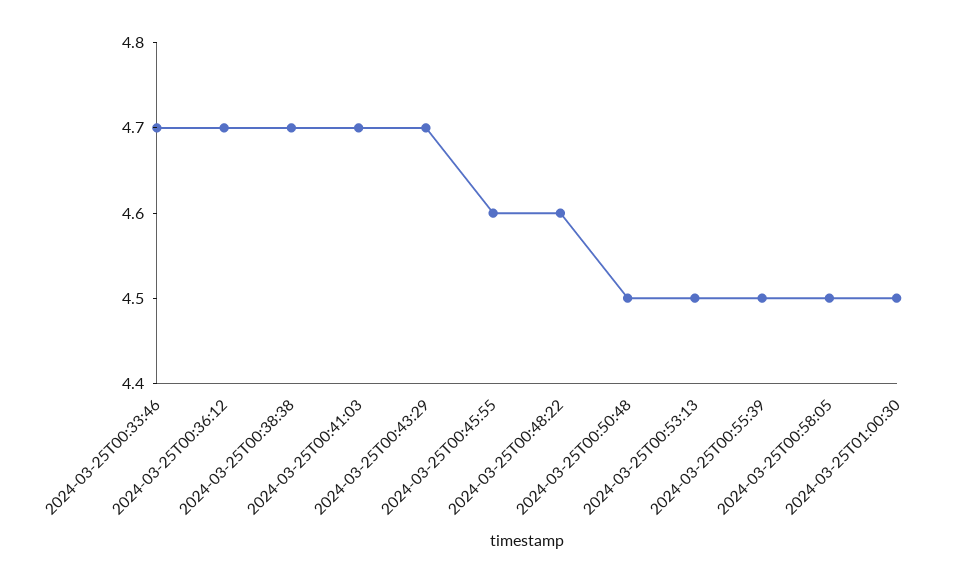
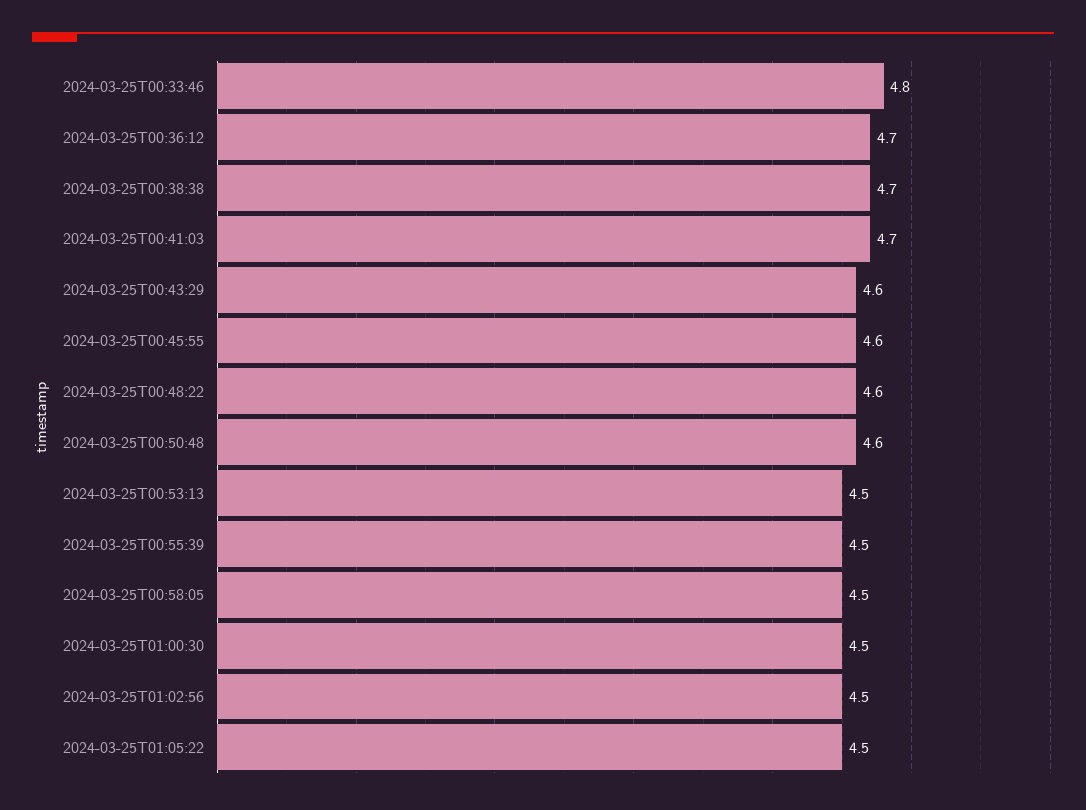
2024-03-25T00:33:46: 4.7 -> 4.8
2024-03-25T00:43:29: 4.7 -> 4.6
2024-03-25T00:50:48: 4.5 -> 4.6
2024-03-25T01:02:56: none -> 4.5
2024-03-25T01:05:22: none -> 4.5

